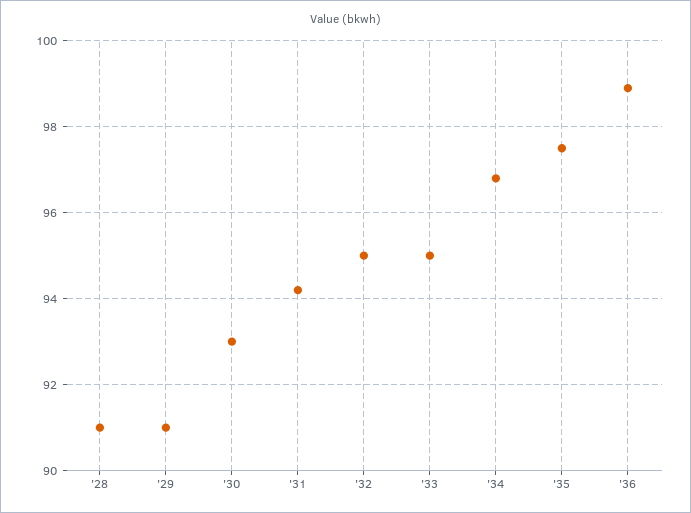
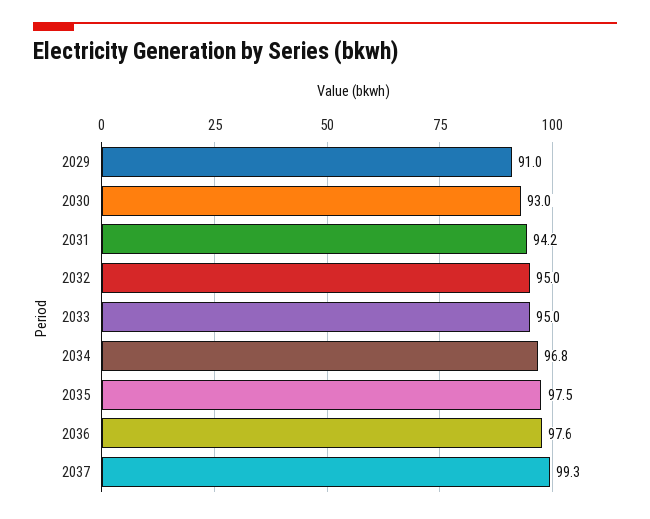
'28: 91 -> none
'36: 99 -> 97.6
2037: none -> 99.3

